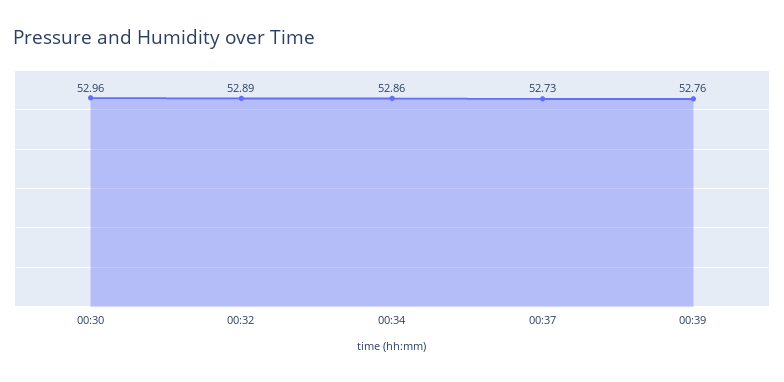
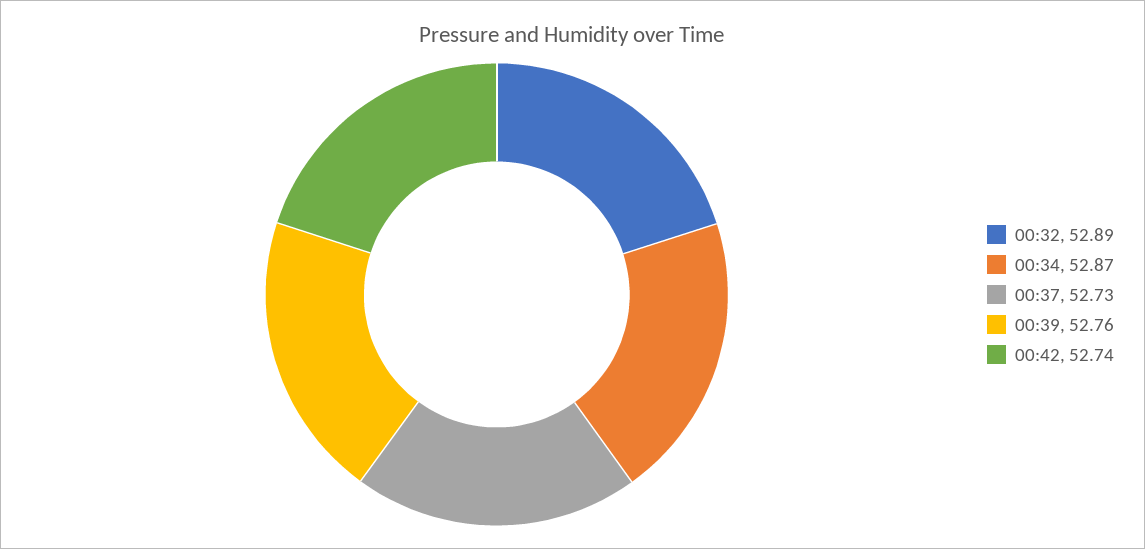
00:30: 52.96 -> none
00:34: 52.86 -> 52.87
00:42: none -> 52.74

